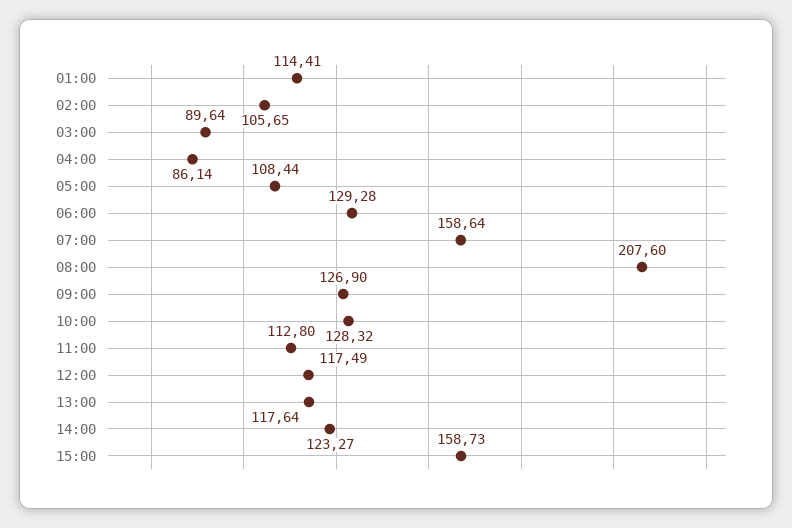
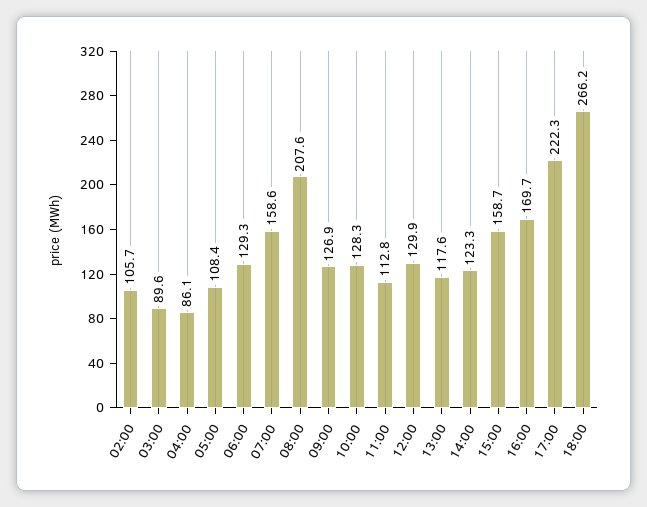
01:00: 114.41 -> none
12:00: 117.49 -> 129.9
16:00: none -> 169.7
17:00: none -> 222.3
18:00: none -> 266.2

